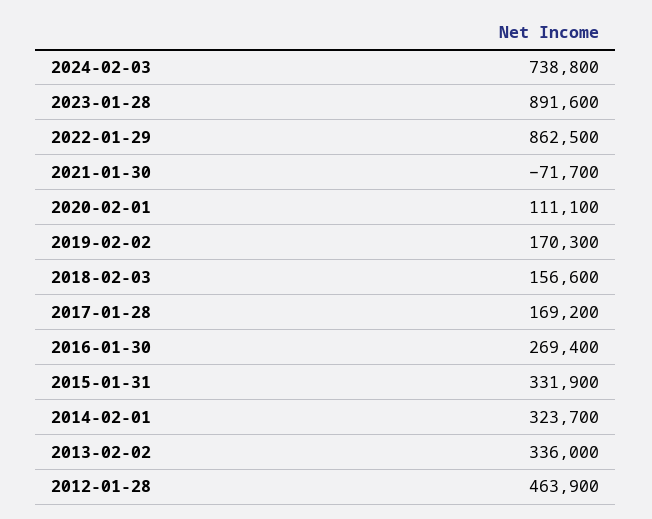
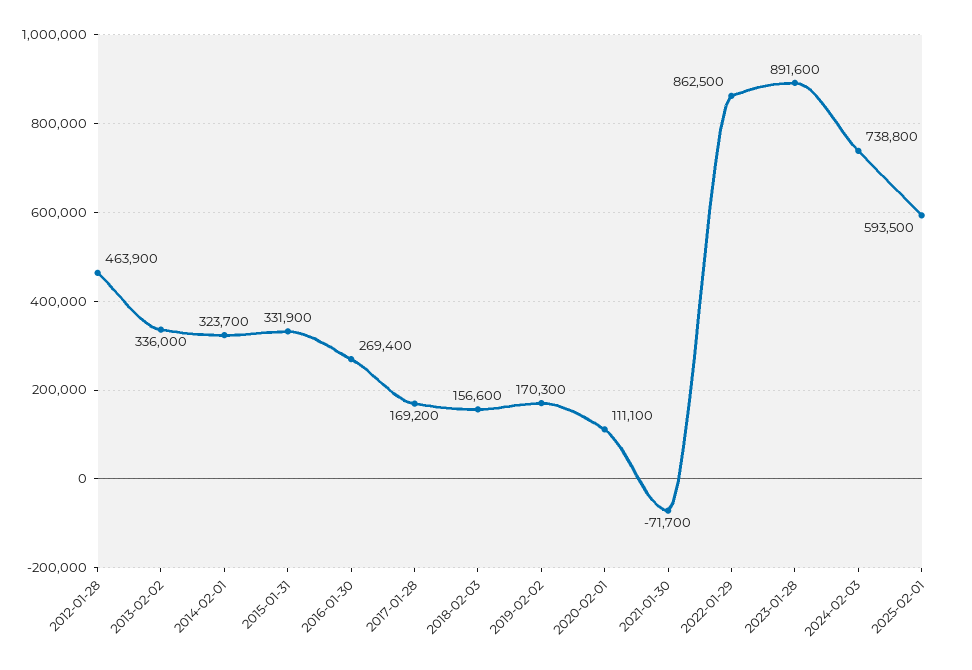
2025-02-01: none -> 593500

